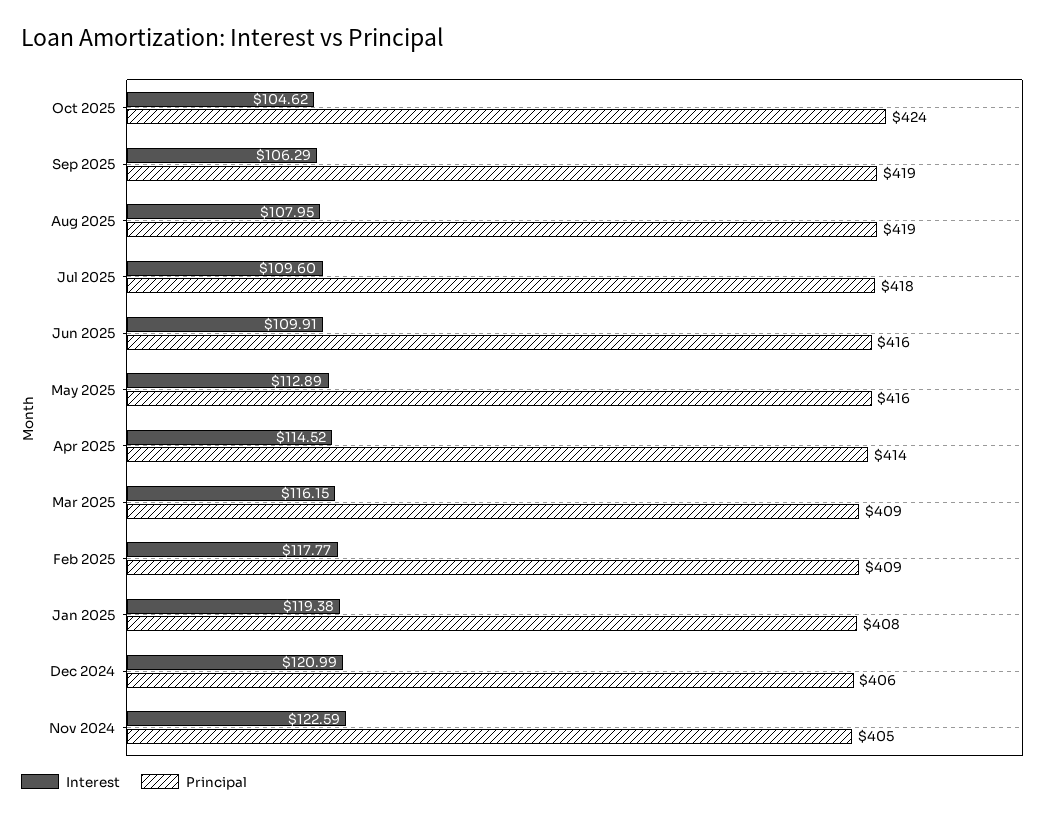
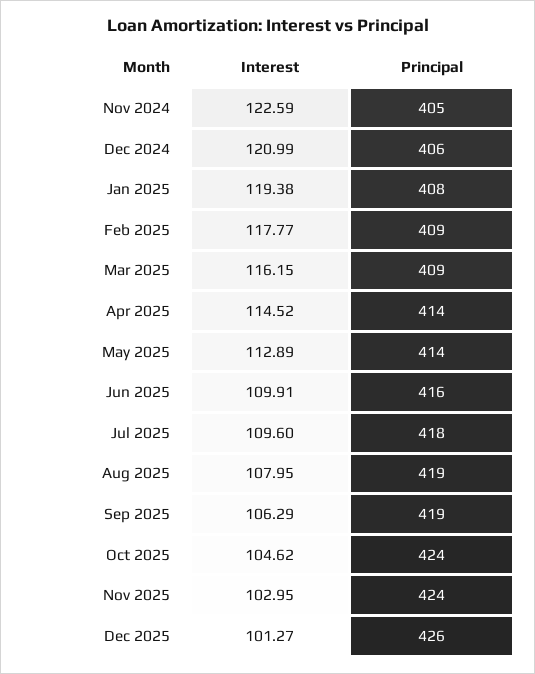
Principal, May 2025: 416 -> 414
Interest, Nov 2025: none -> 102.95
Principal, Nov 2025: none -> 424
Interest, Dec 2025: none -> 101.27
Principal, Dec 2025: none -> 426

